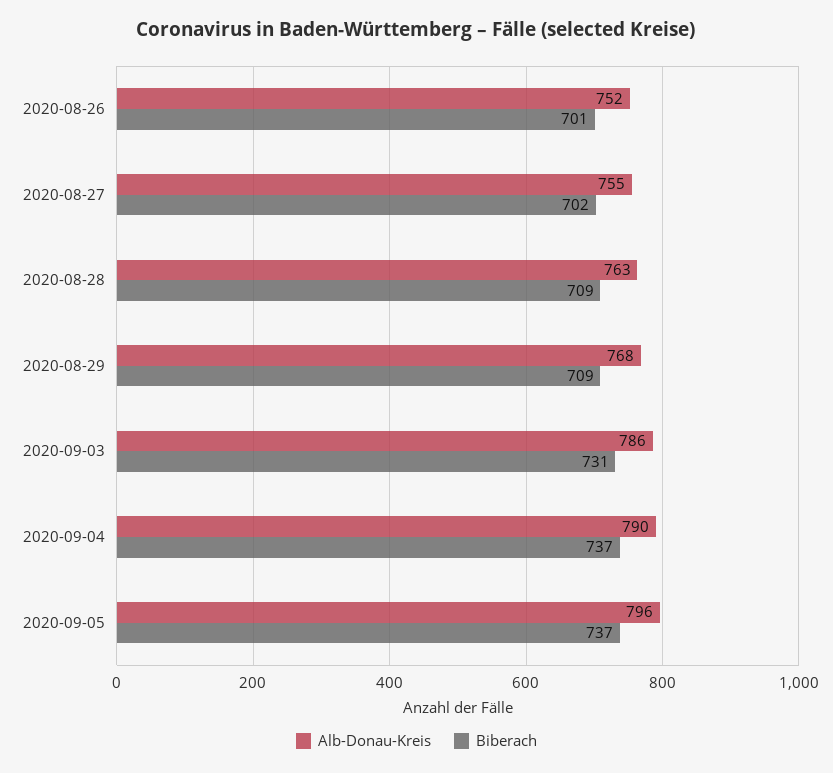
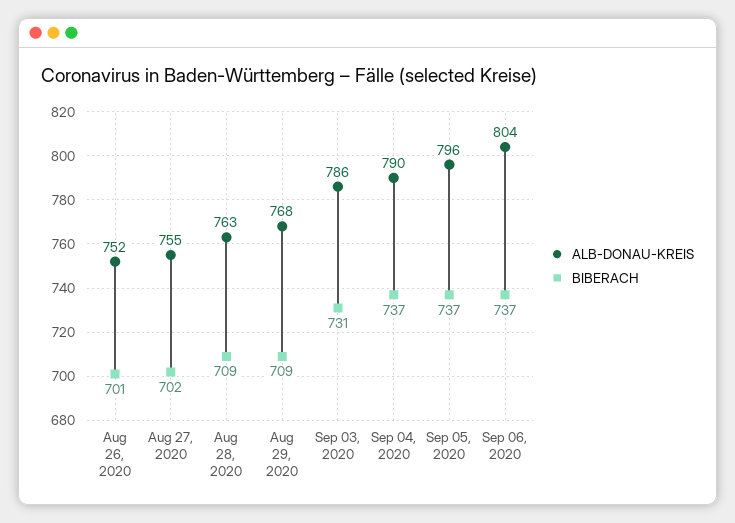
Alb-Donau-Kreis, Sep 06, 2020: none -> 804
Biberach, Sep 06, 2020: none -> 737

